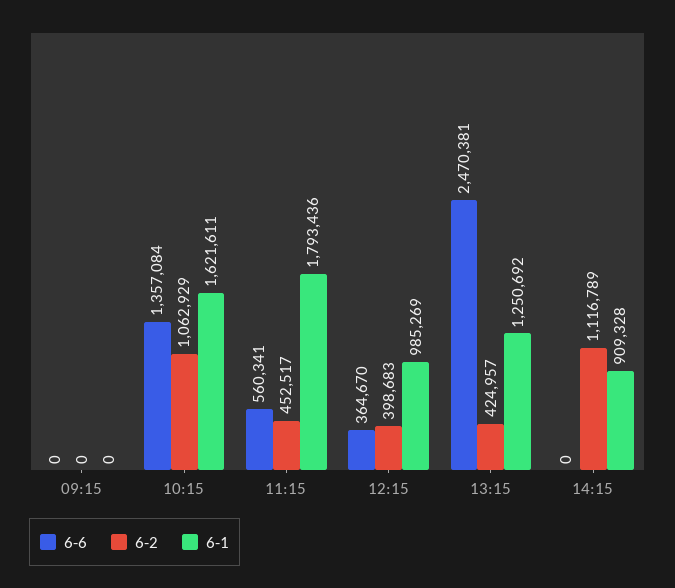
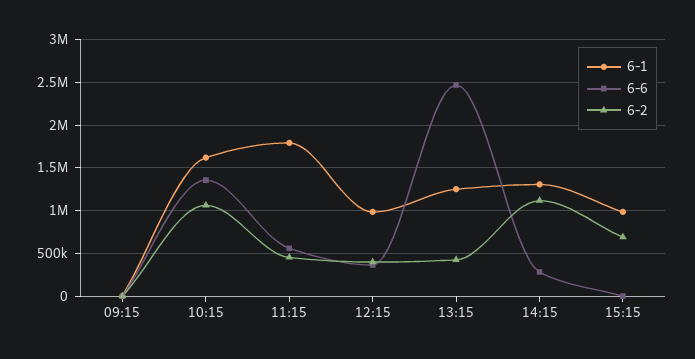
6-6, 14:15: 0 -> 300000
6-1, 14:15: 909328 -> 1300000
6-1, 15:15: none -> 1000000
6-6, 15:15: none -> 0
6-2, 15:15: none -> 700000

